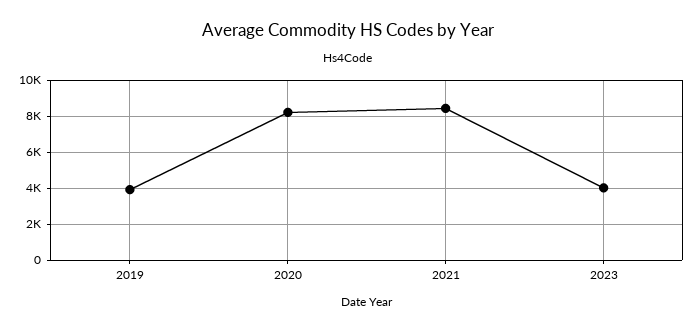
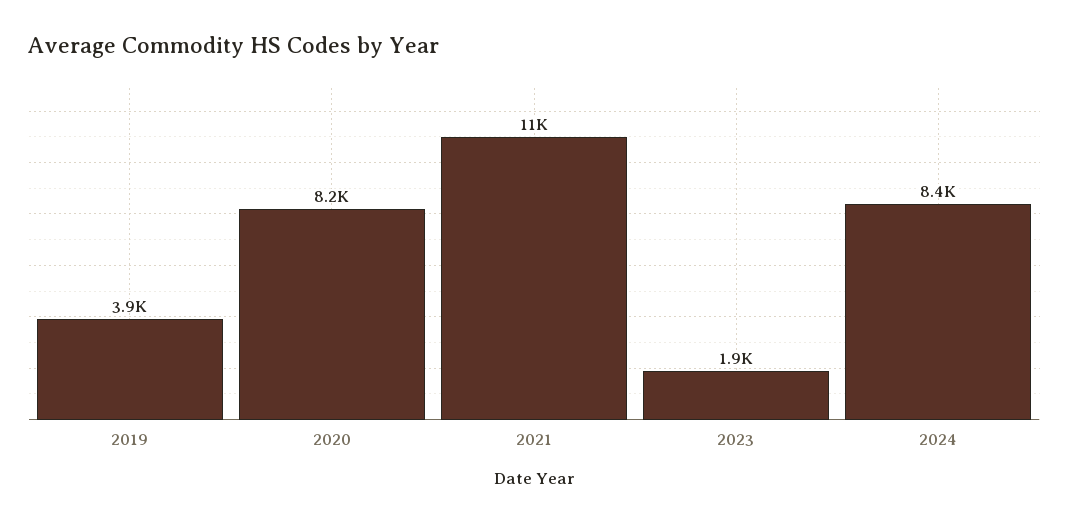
2021: 8500 -> 11000
2023: 4000 -> 1900
2024: none -> 8400

